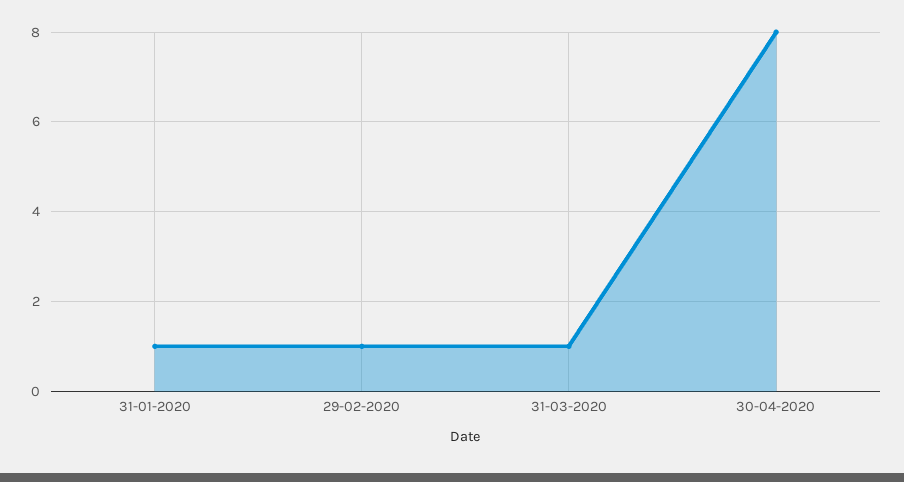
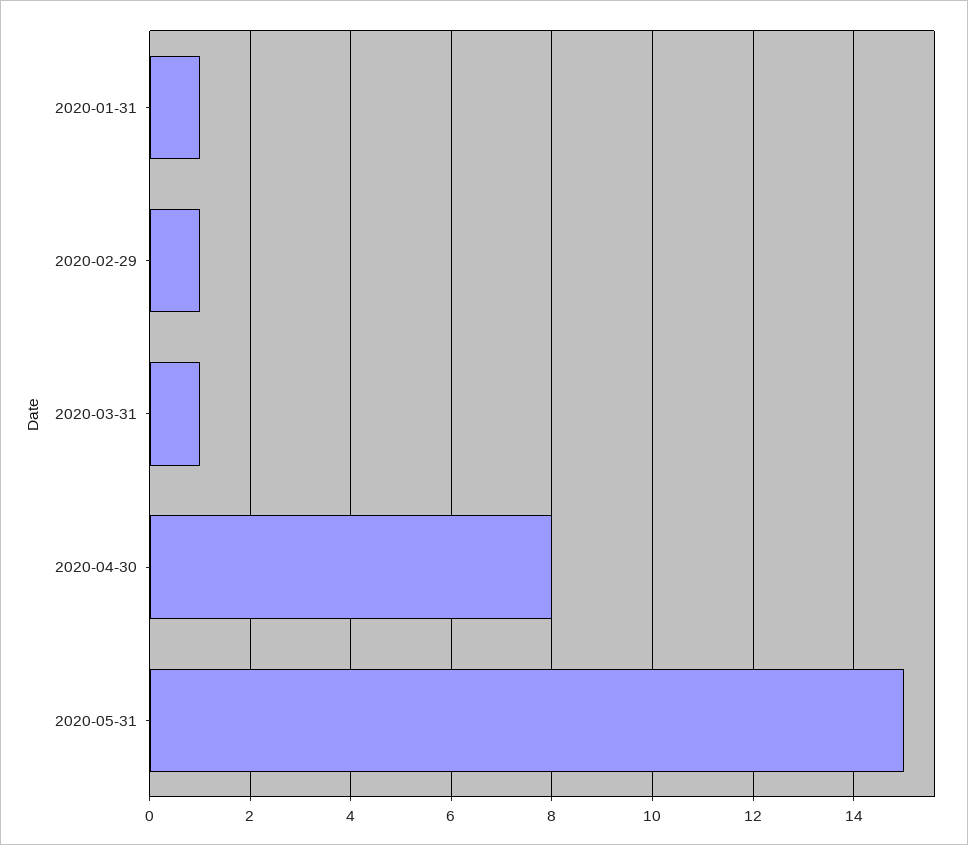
2020-05-31: none -> 15

